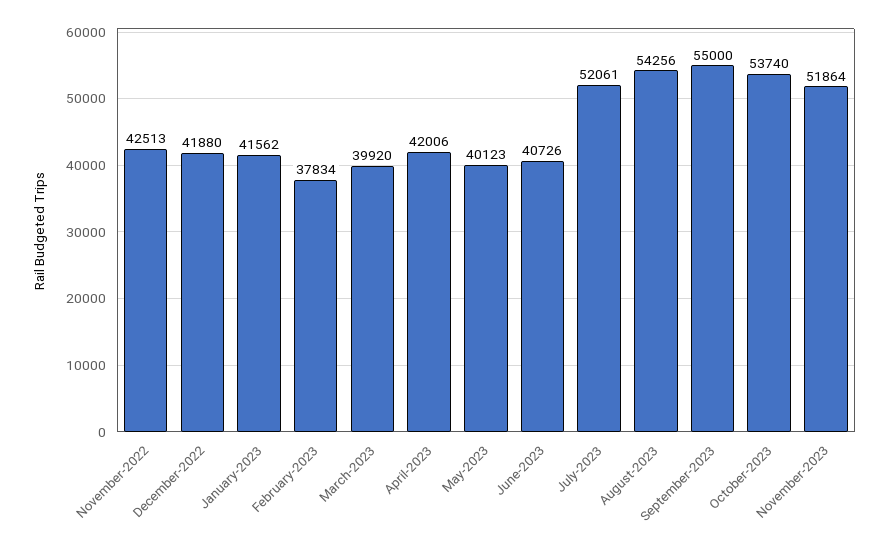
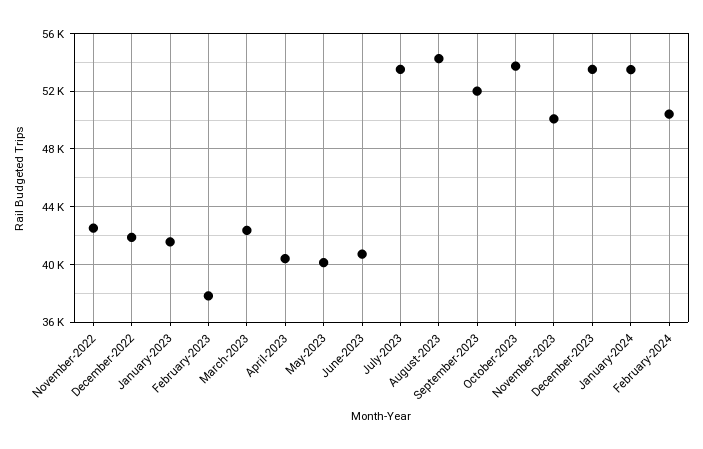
March-2023: 39920 -> 42500
April-2023: 42006 -> 40500
July-2023: 52061 -> 53500
September-2023: 55000 -> 52000
November-2023: 51864 -> 50000
December-2023: none -> 53500
January-2024: none -> 53500
February-2024: none -> 50500

